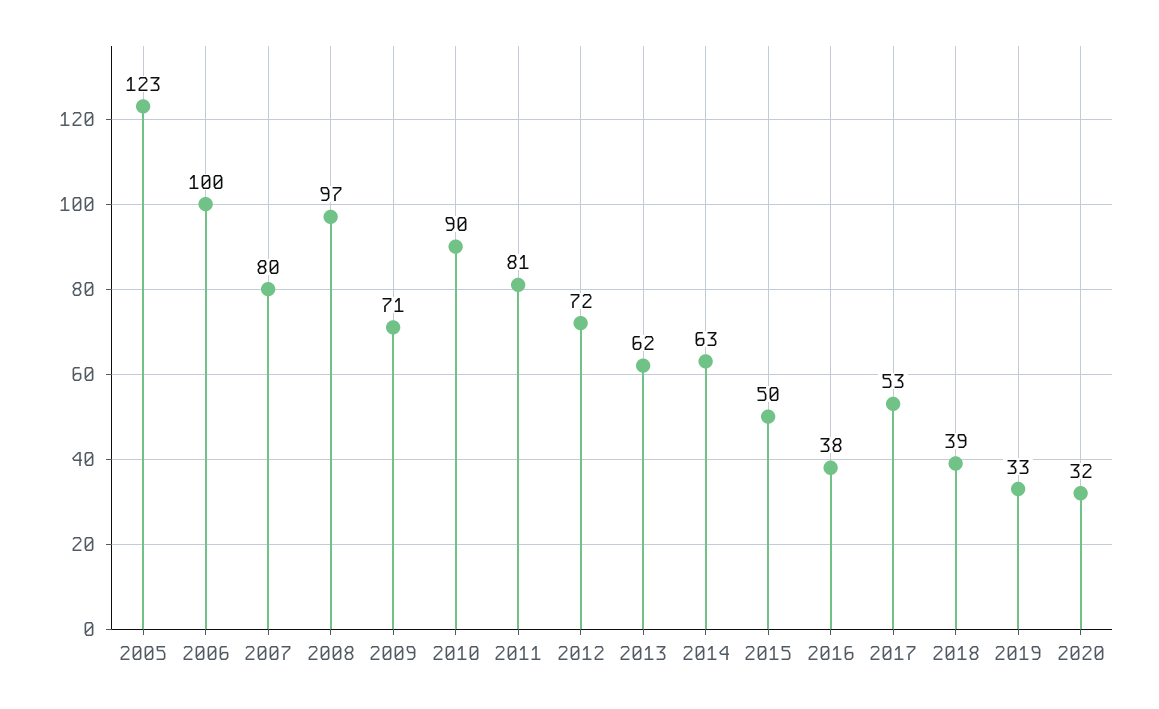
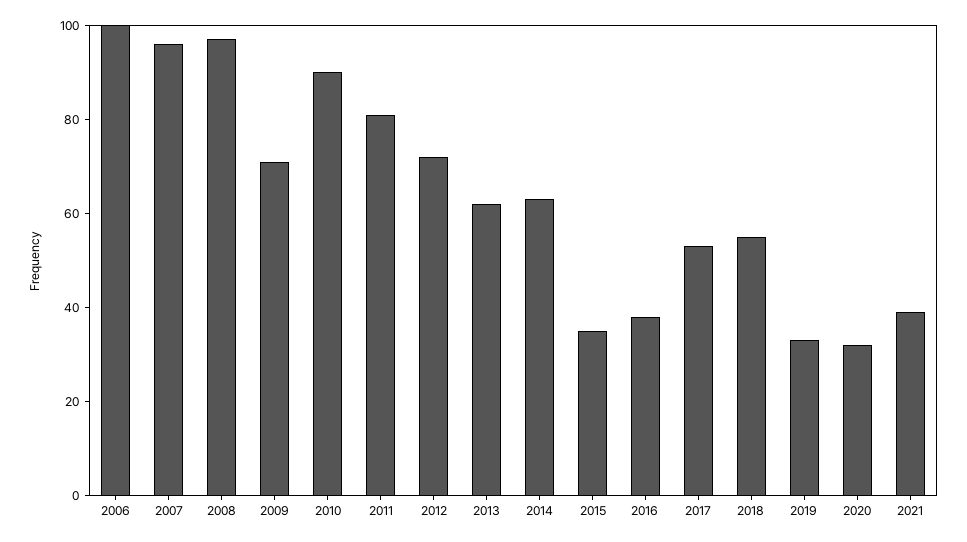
2005: 123 -> none
2007: 80 -> 95
2015: 50 -> 35
2018: 39 -> 55
2021: none -> 40

